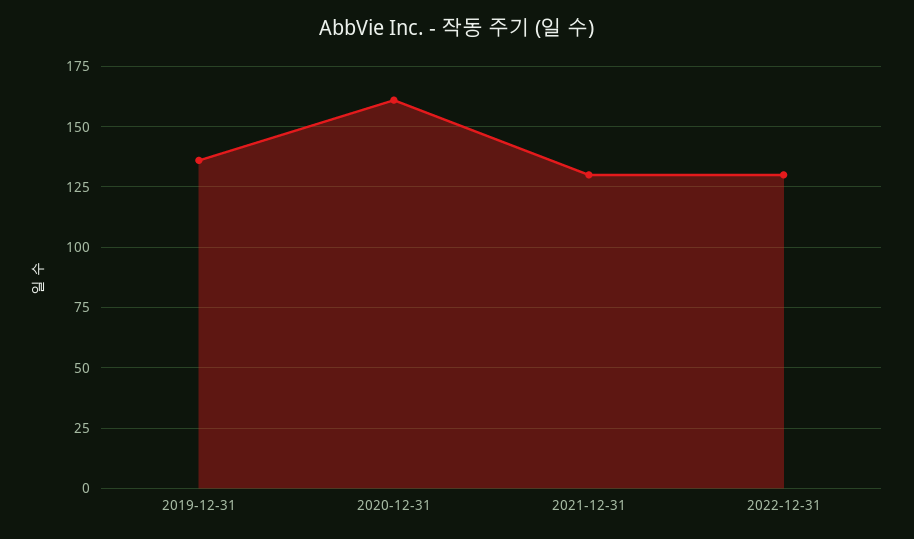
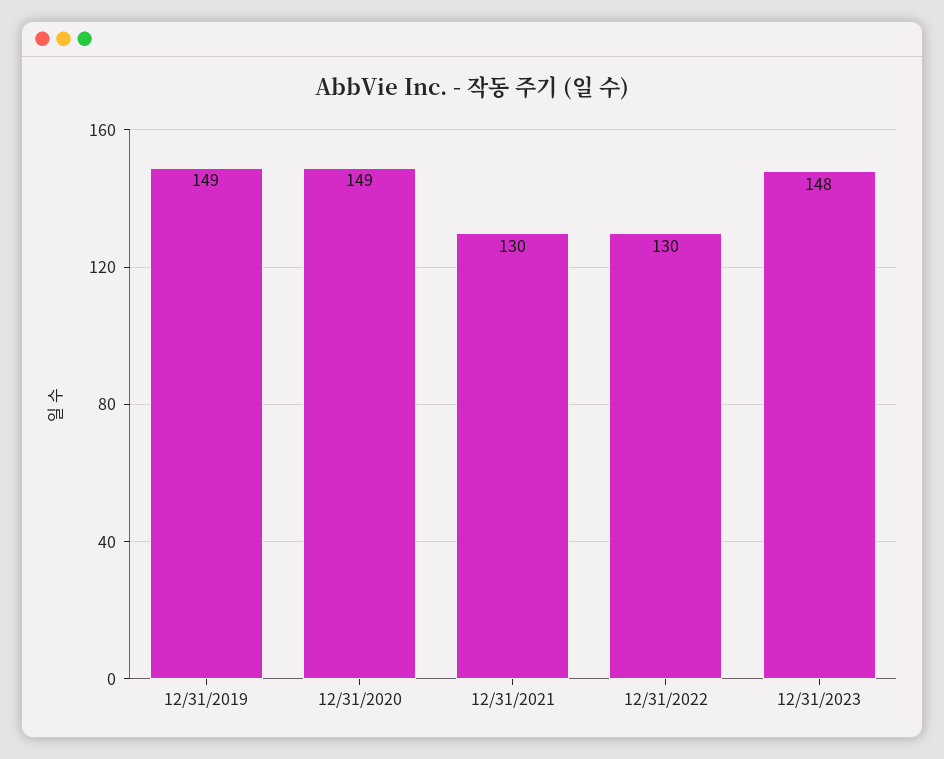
2019-12-31: 135 -> 149
2020-12-31: 160 -> 149
12/31/2023: none -> 148

